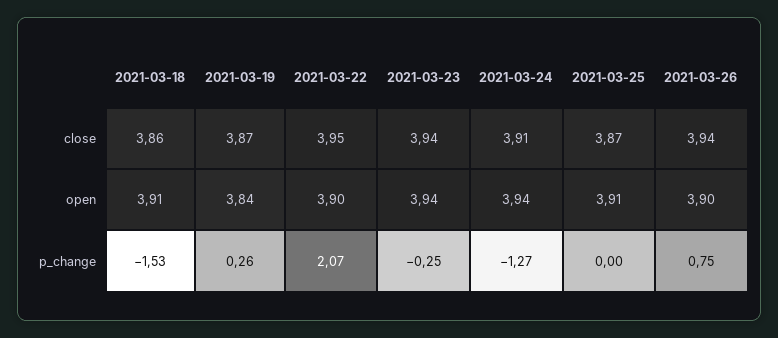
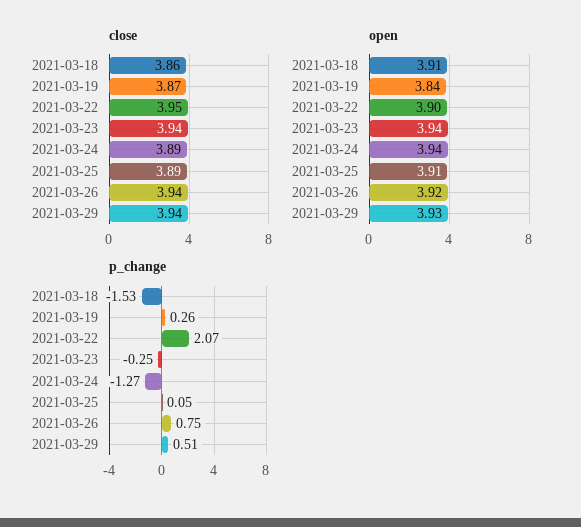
close, 2021-03-24: 3.91 -> 3.89
close, 2021-03-25: 3.87 -> 3.89
open, 2021-03-26: 3.9 -> 3.92
p_change, 2021-03-25: 0 -> 0.05
close, 2021-03-29: none -> 3.94
open, 2021-03-29: none -> 3.93
p_change, 2021-03-29: none -> 0.51

